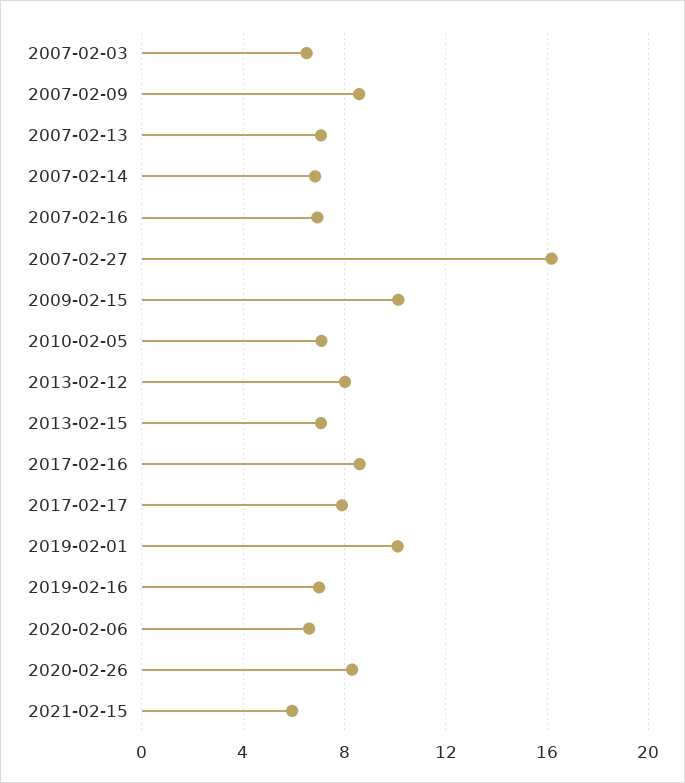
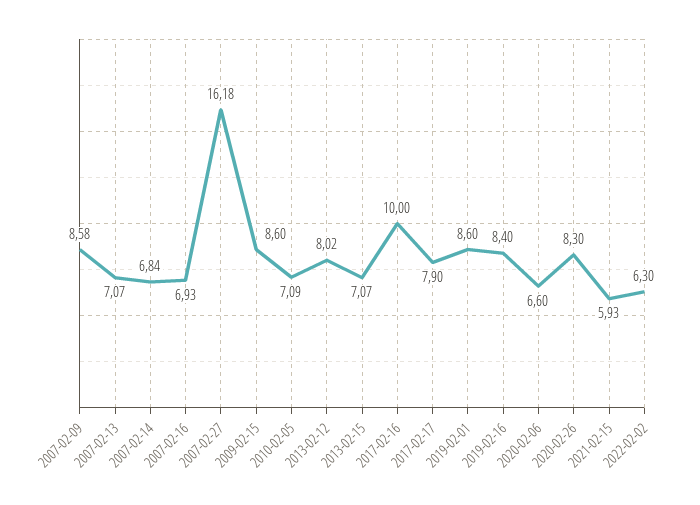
2007-02-03: 6.5 -> none
2009-02-15: 10 -> 8.6
2017-02-16: 8.5 -> 10
2019-02-01: 10 -> 8.6
2019-02-16: 7 -> 8.4
2022-02-02: none -> 6.3

